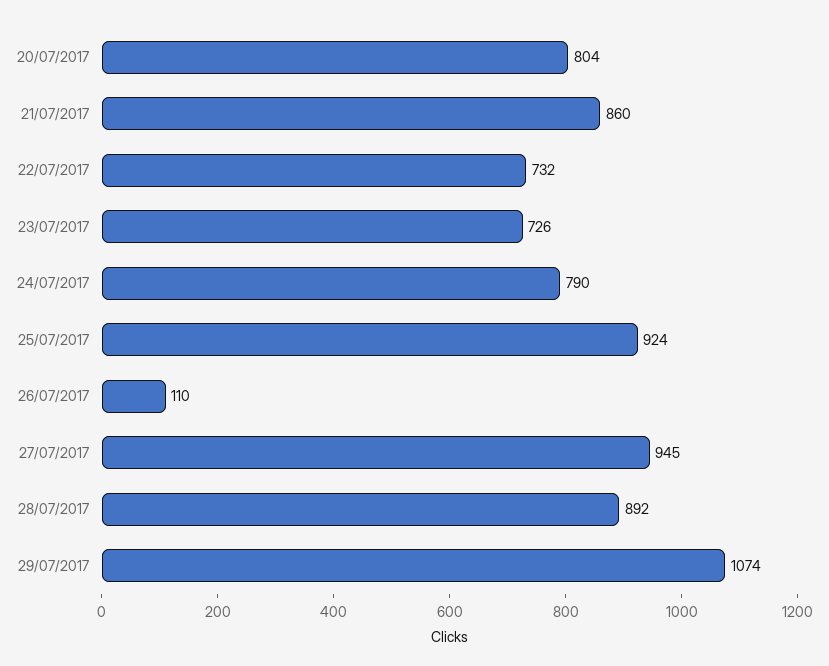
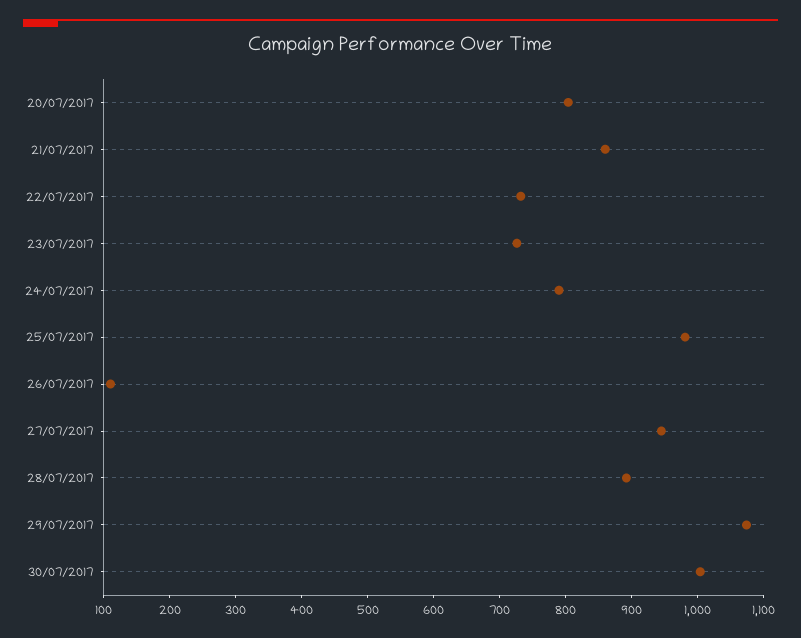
25/07/2017: 924 -> 980
30/07/2017: none -> 1000

